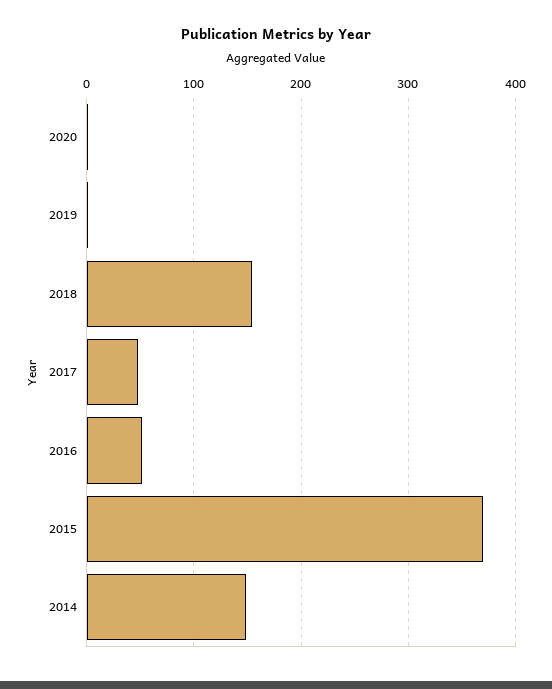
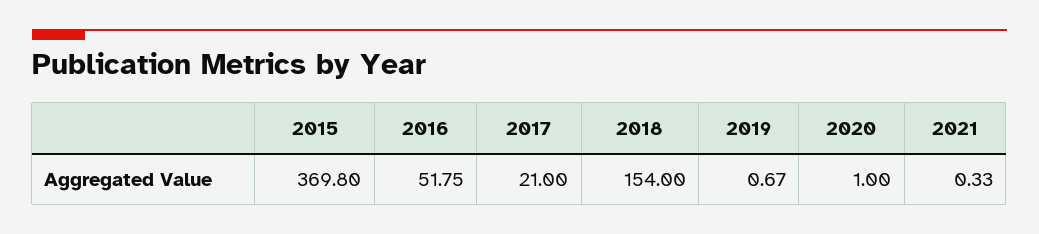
2017: 50 -> 21
2014: 150 -> none
2021: none -> 0.33

